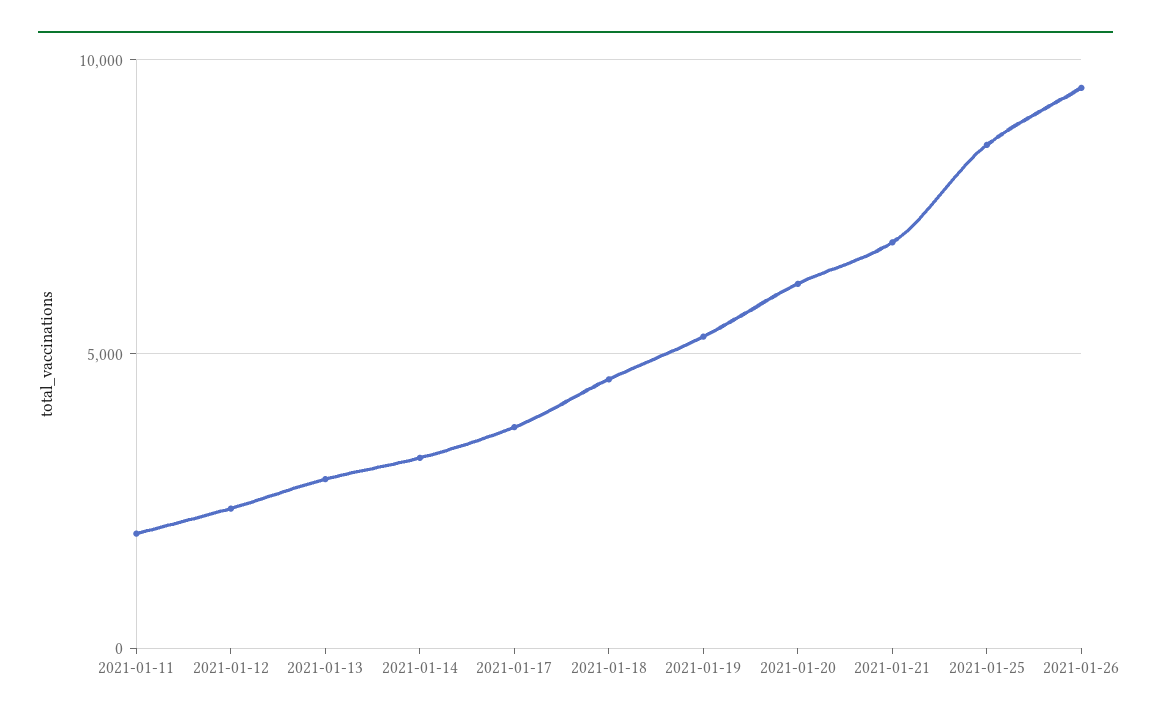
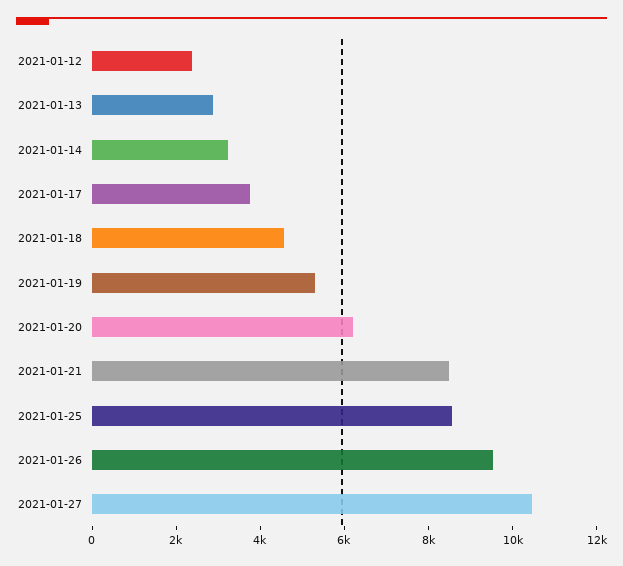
2021-01-11: 2000 -> none
2021-01-21: 7000 -> 8500
2021-01-27: none -> 10500

